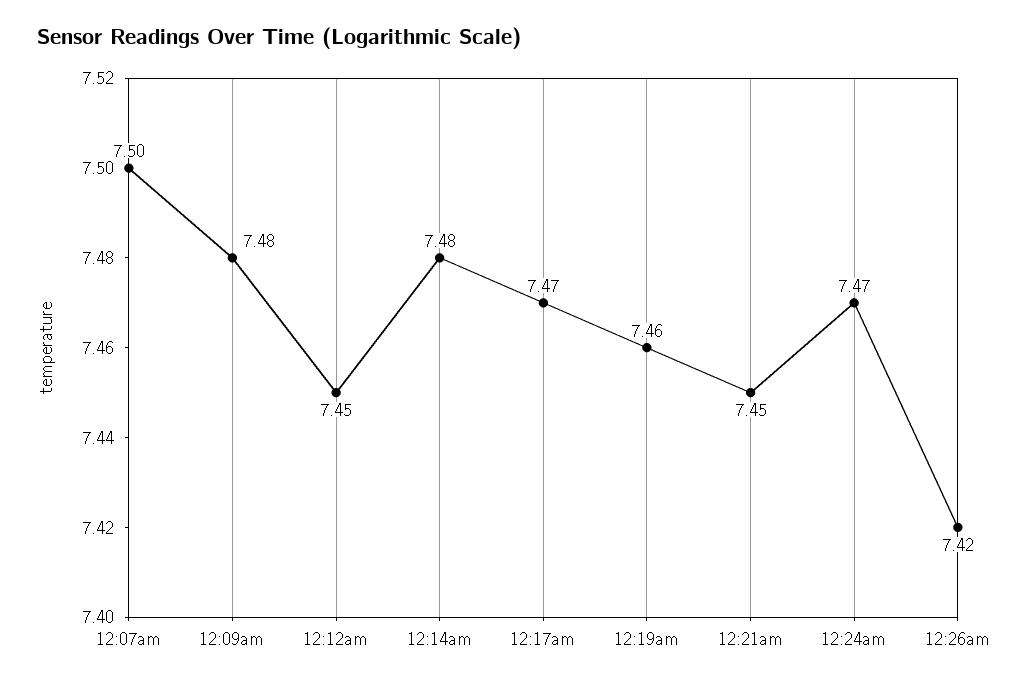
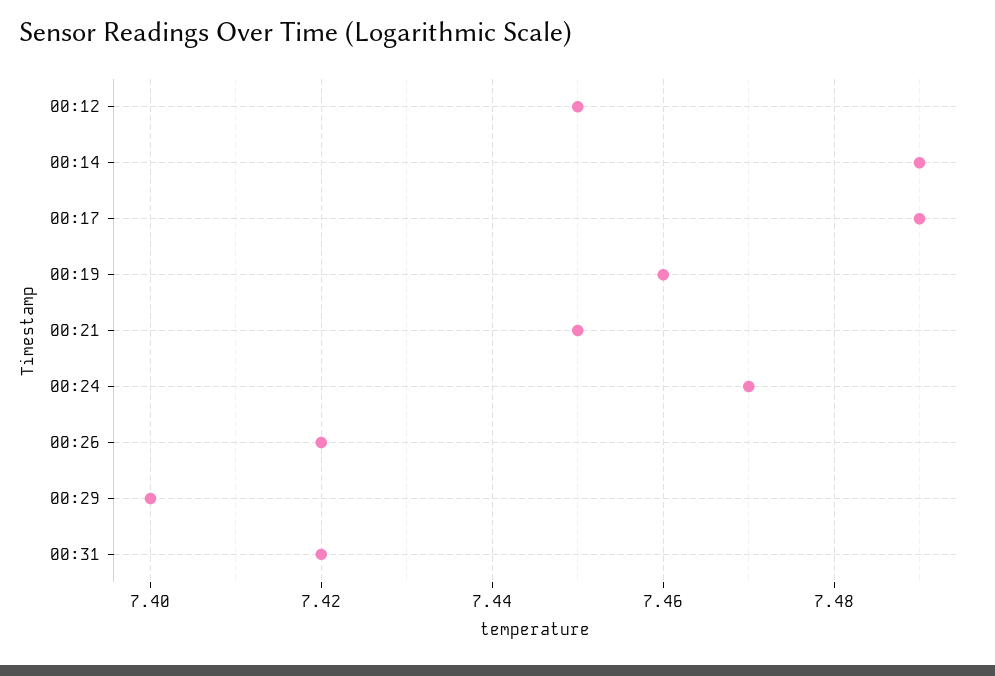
12:07am: 7.5 -> none
12:09am: 7.48 -> none
12:14am: 7.48 -> 7.49
12:17am: 7.47 -> 7.49
00:29: none -> 7.4
00:31: none -> 7.42

